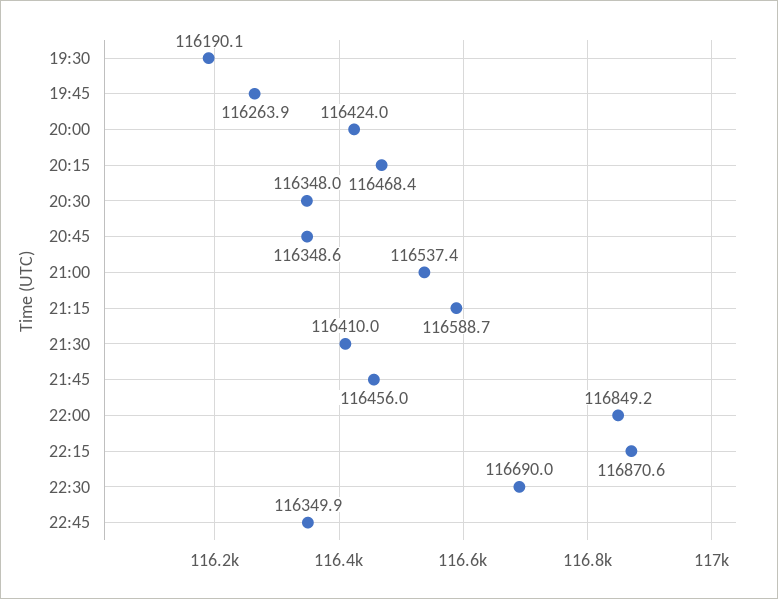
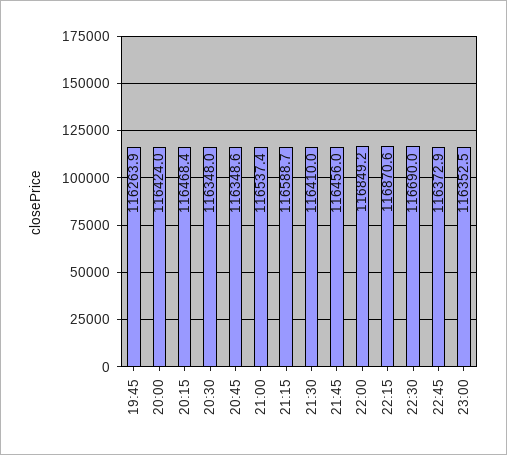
19:30: 116190.1 -> none
22:45: 116349.9 -> 116372.9
23:00: none -> 116352.5

